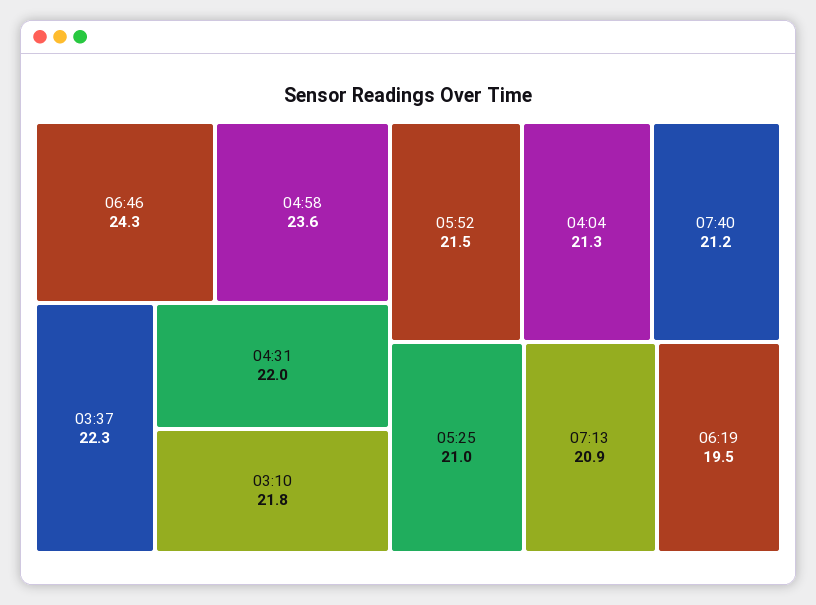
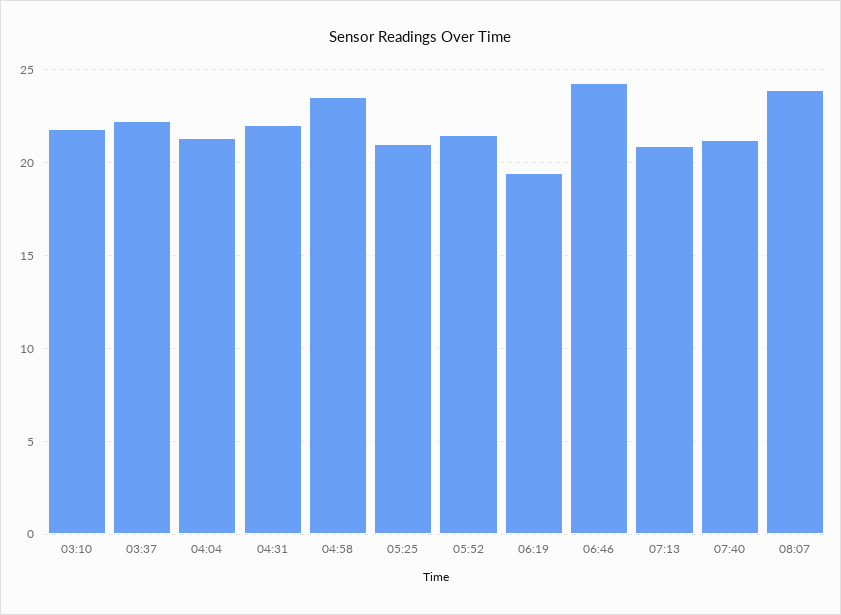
08:07: none -> 24

